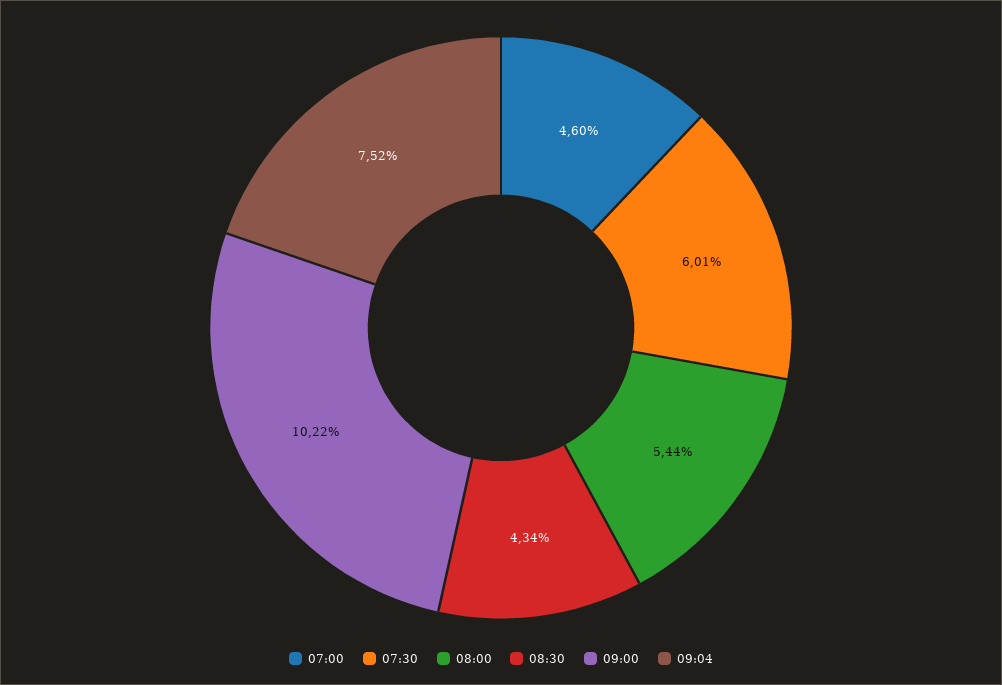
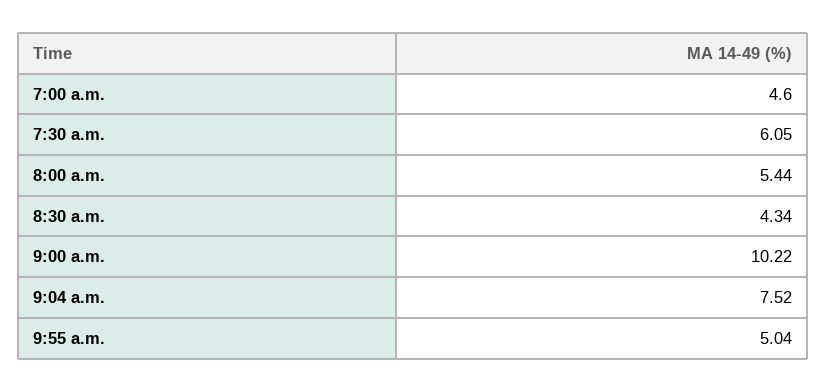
07:30: 6.01 -> 6.05
9:55 a.m.: none -> 5.04

